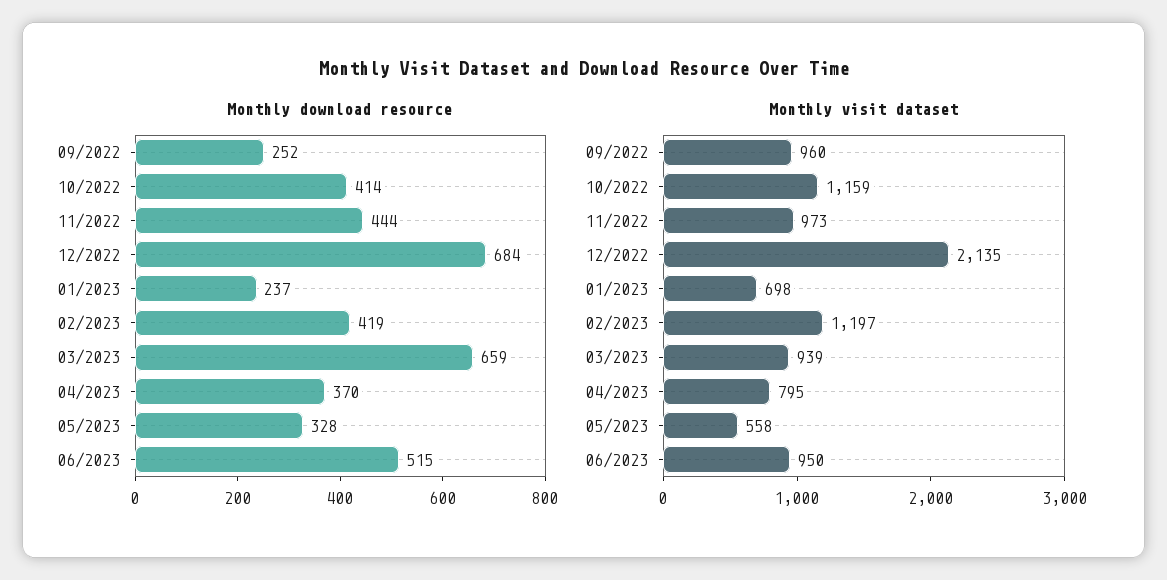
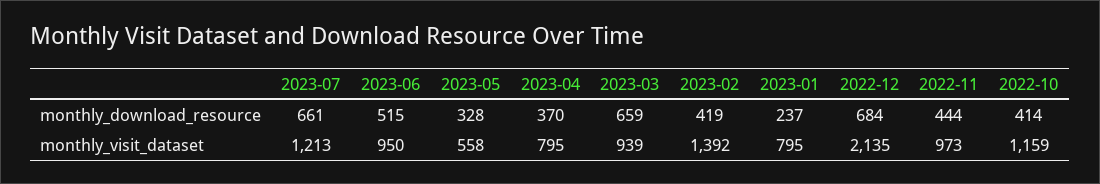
Monthly download resource, 09/2022: 252 -> none
Monthly visit dataset, 09/2022: 960 -> none
Monthly visit dataset, 01/2023: 698 -> 795
Monthly visit dataset, 02/2023: 1197 -> 1392
Monthly download resource, 2023-07: none -> 661
Monthly visit dataset, 2023-07: none -> 1213

